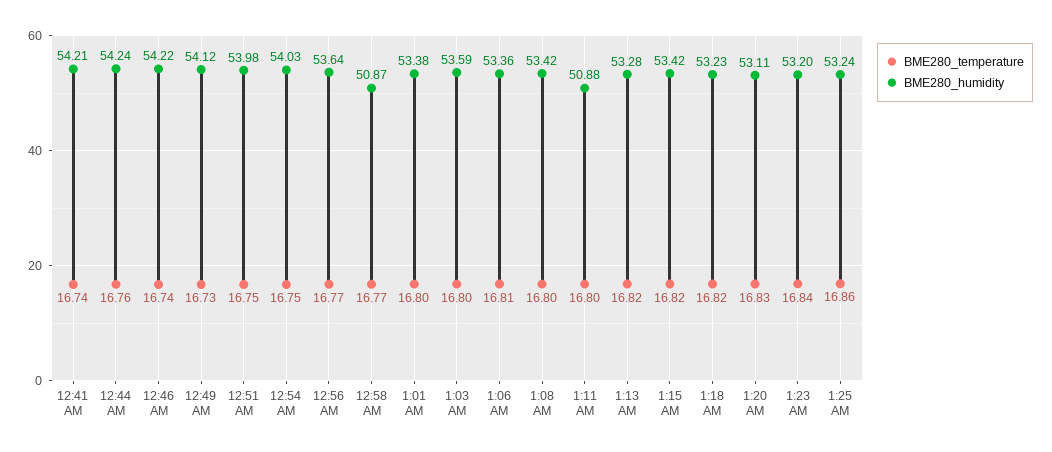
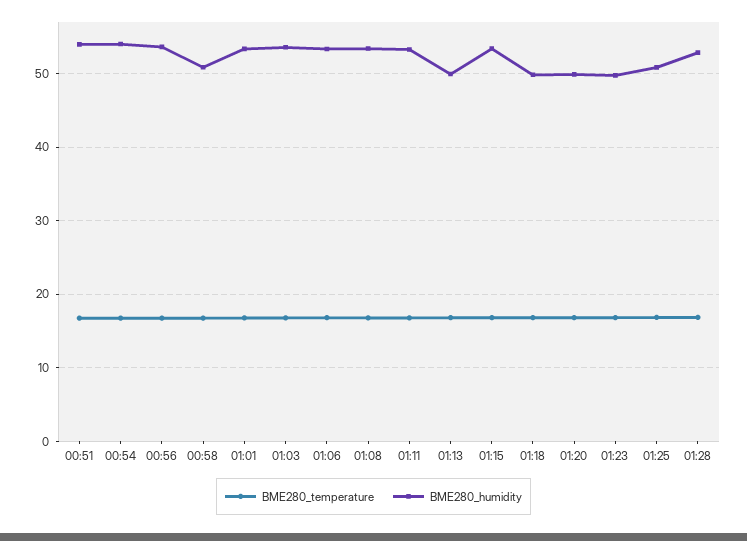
BME280_temperature, 12:41 AM: 16.74 -> none
BME280_humidity, 12:41 AM: 54.21 -> none
BME280_temperature, 12:44 AM: 16.76 -> none
BME280_humidity, 12:44 AM: 54.24 -> none
BME280_temperature, 12:46 AM: 16.74 -> none
BME280_humidity, 12:46 AM: 54.22 -> none
BME280_temperature, 12:49 AM: 16.73 -> none
BME280_humidity, 12:49 AM: 54.12 -> none
BME280_humidity, 1:11 AM: 50.88 -> 53
BME280_humidity, 1:13 AM: 53.28 -> 50
BME280_humidity, 1:18 AM: 53.23 -> 50
BME280_humidity, 1:20 AM: 53.11 -> 50
BME280_humidity, 1:23 AM: 53.2 -> 50
BME280_humidity, 1:25 AM: 53.24 -> 51
BME280_temperature, 01:28: none -> 17
BME280_humidity, 01:28: none -> 53

